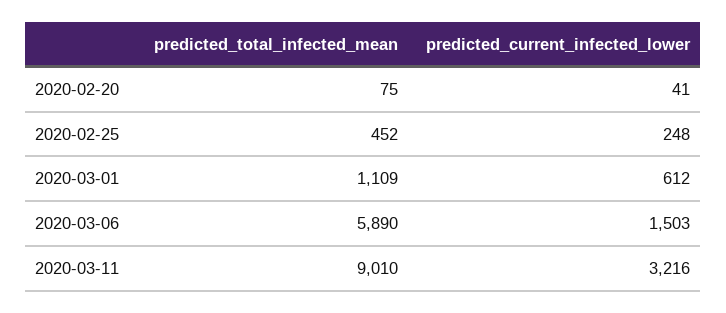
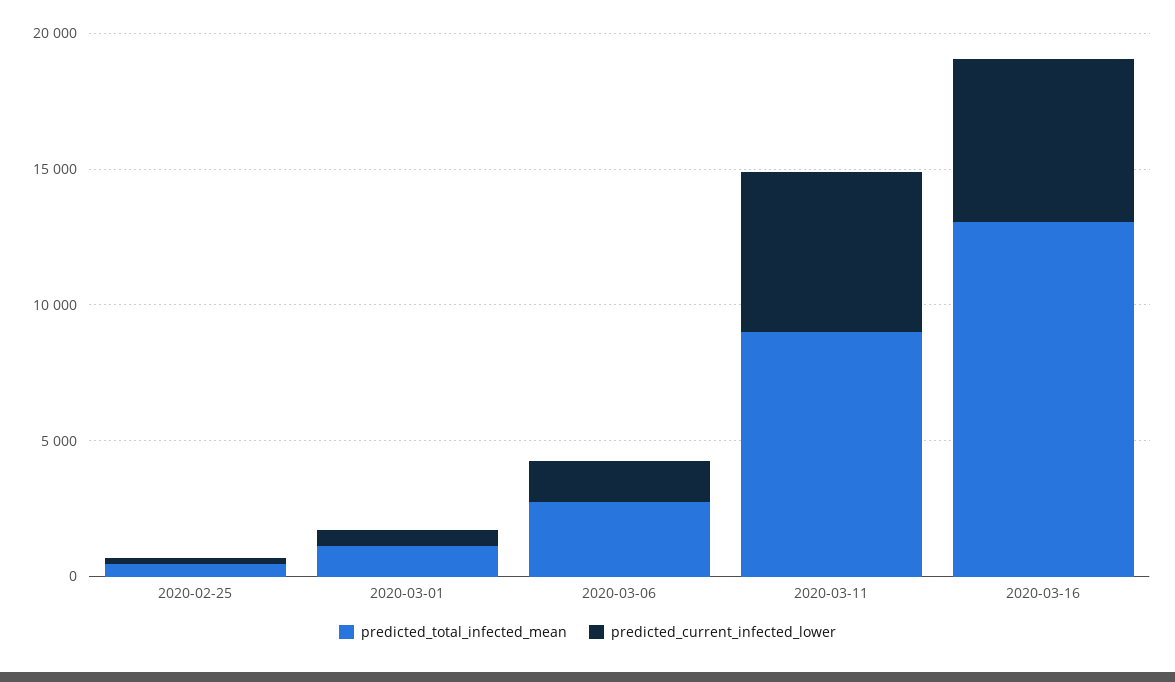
predicted_total_infected_mean, 2020-02-20: 75 -> none
predicted_current_infected_lower, 2020-02-20: 41 -> none
predicted_total_infected_mean, 2020-03-06: 5890 -> 3000
predicted_current_infected_lower, 2020-03-11: 3216 -> 6000
predicted_total_infected_mean, 2020-03-16: none -> 13000
predicted_current_infected_lower, 2020-03-16: none -> 6000

